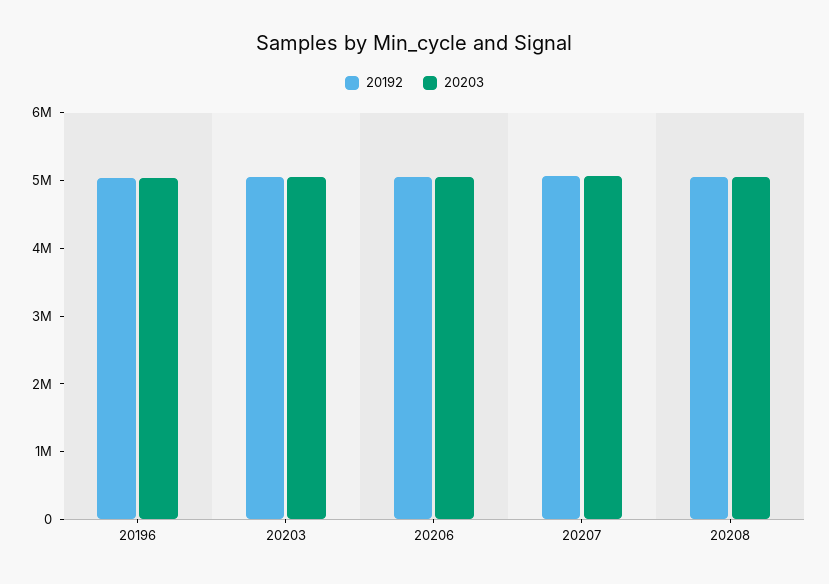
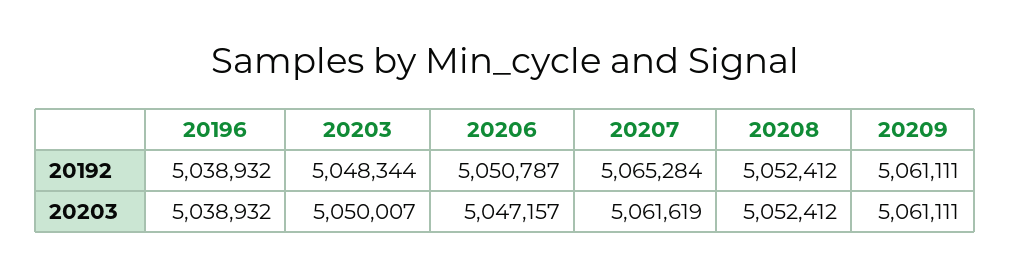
20192, 20209: none -> 5061111
20203, 20209: none -> 5061111

